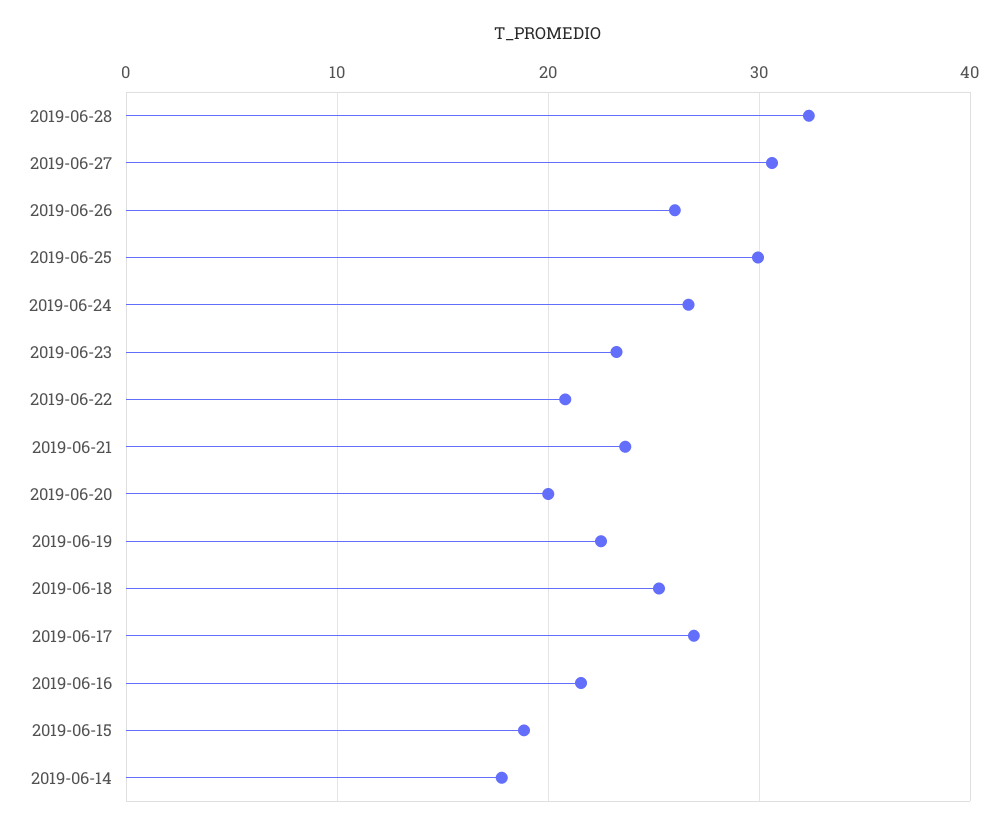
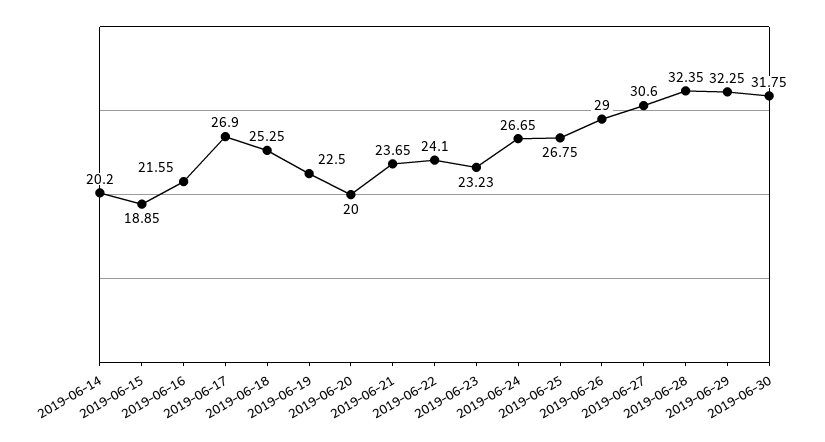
2019-06-26: 26 -> 29
2019-06-25: 30 -> 26.75
2019-06-22: 21 -> 24.1
2019-06-14: 18 -> 20.2
2019-06-29: none -> 32.25
2019-06-30: none -> 31.75

